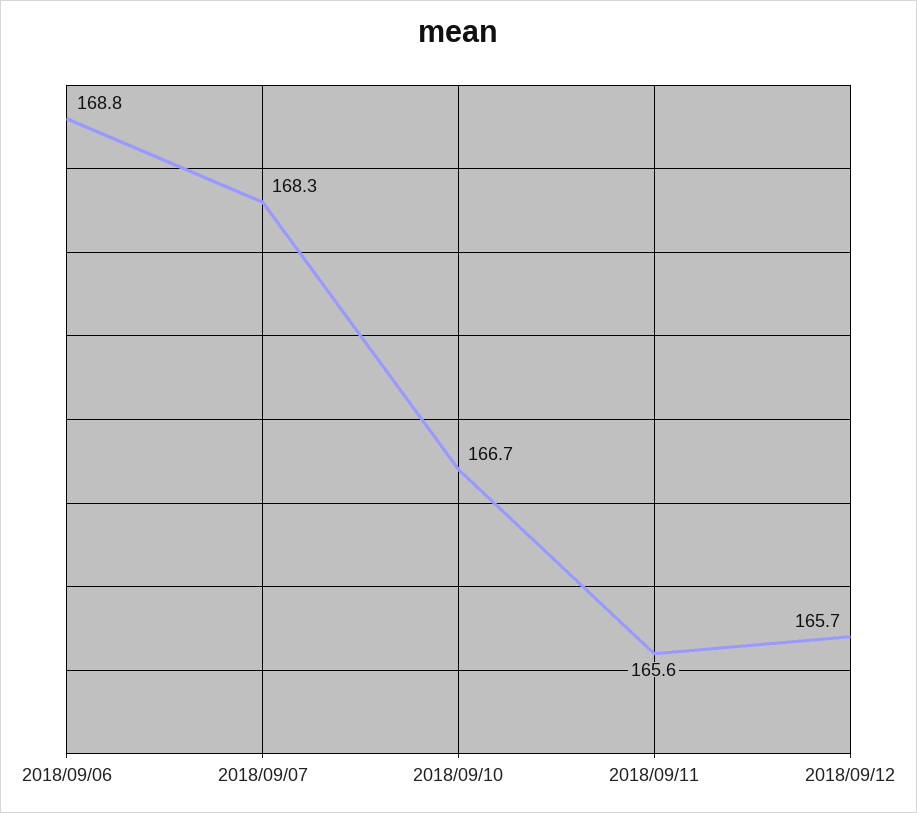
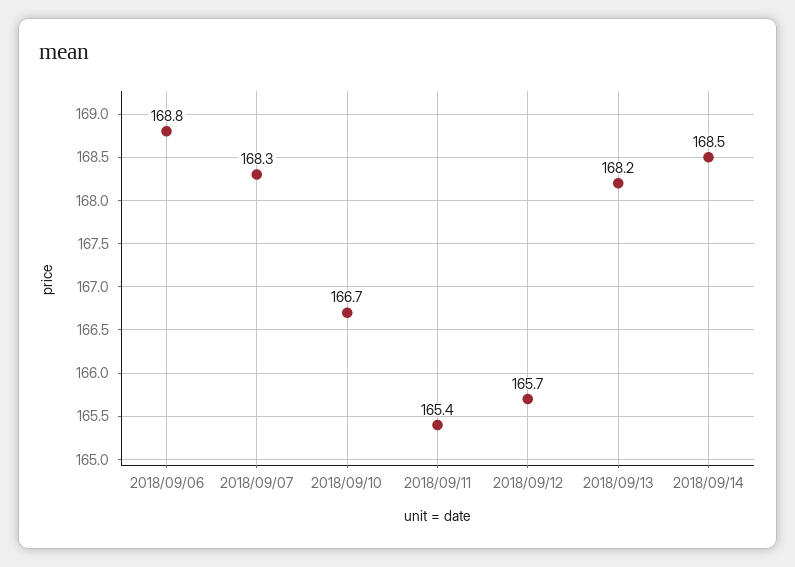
2018/09/11: 165.6 -> 165.4
2018/09/13: none -> 168.2
2018/09/14: none -> 168.5

